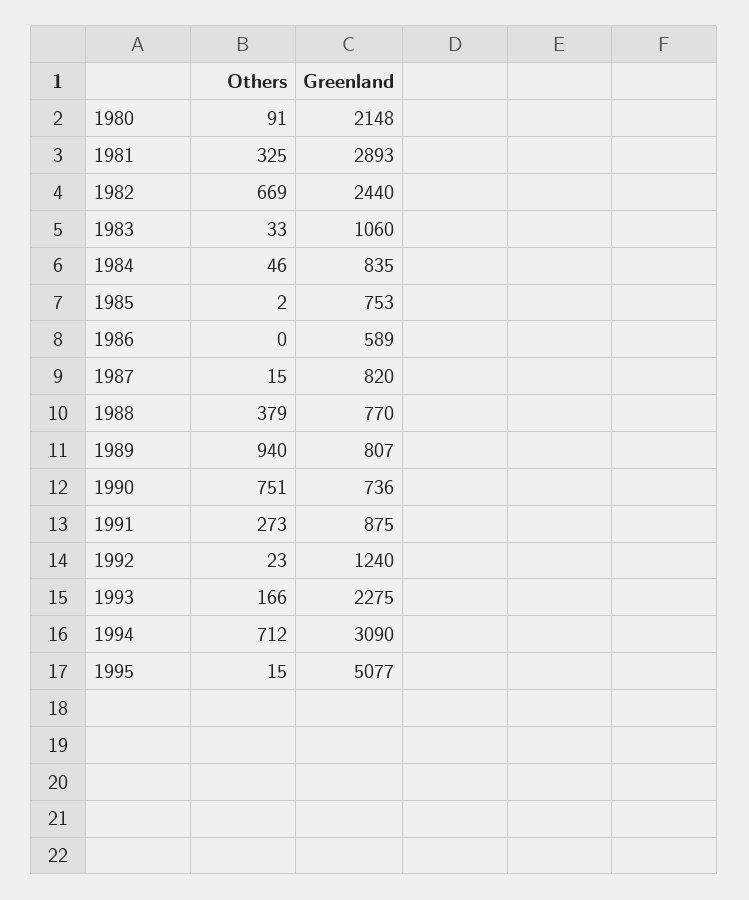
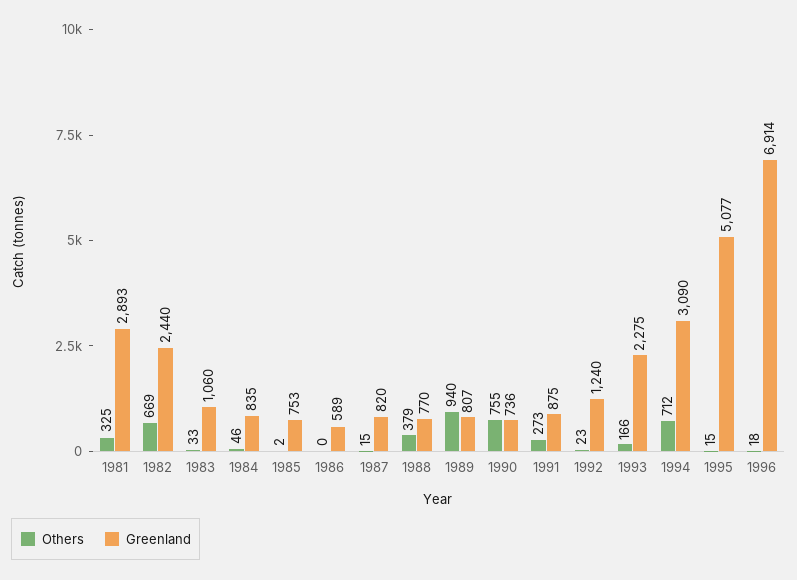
Others, 1980: 91 -> none
Greenland, 1980: 2148 -> none
Others, 1990: 751 -> 755
Others, 1996: none -> 18
Greenland, 1996: none -> 6914

